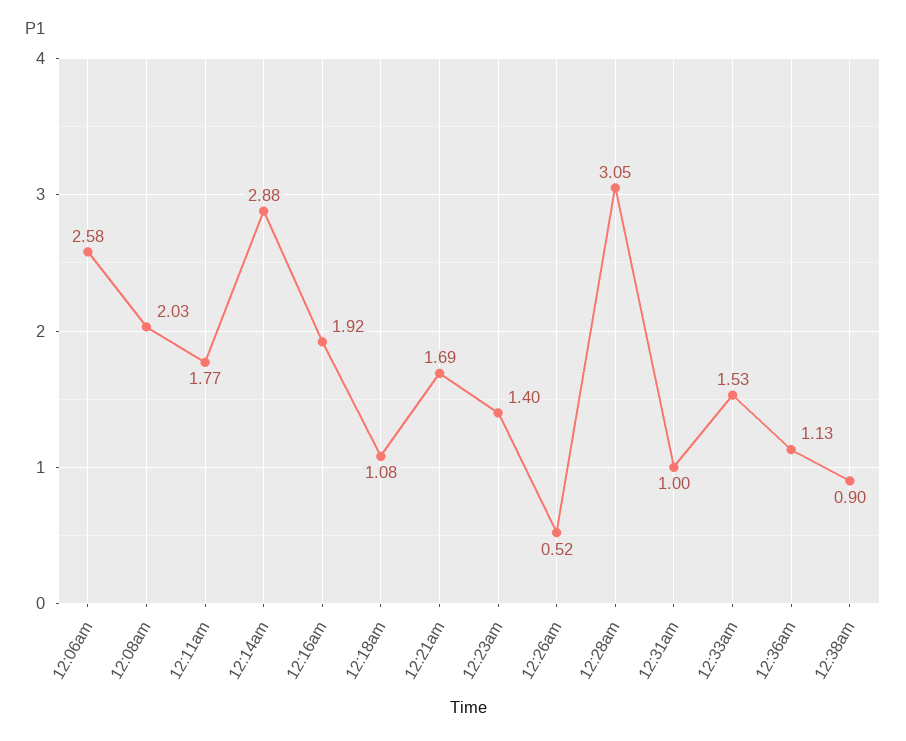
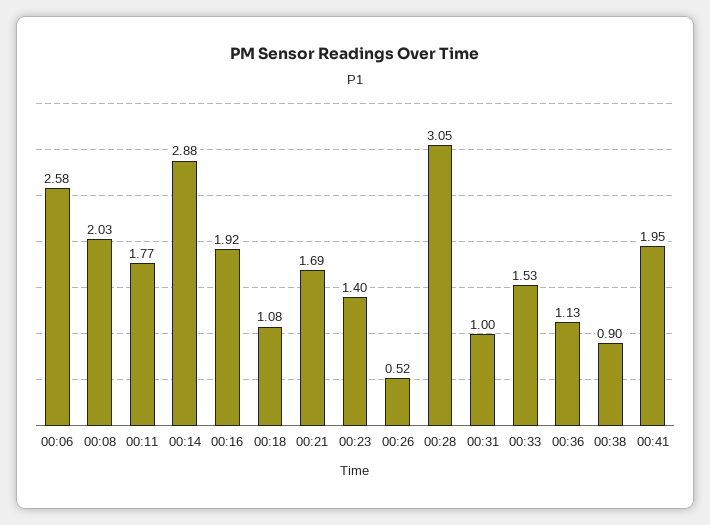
00:41: none -> 1.95

